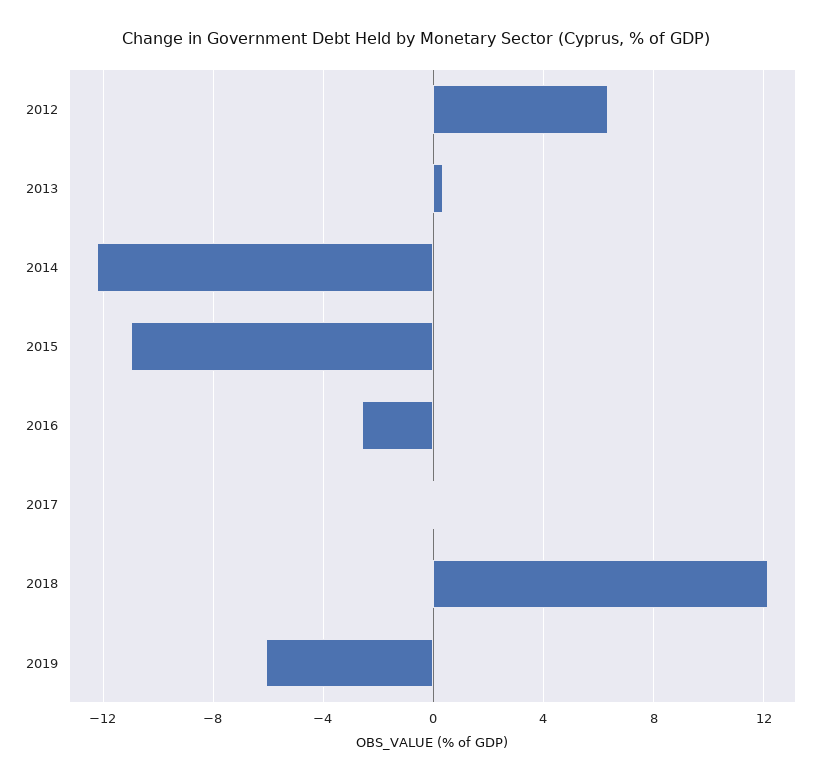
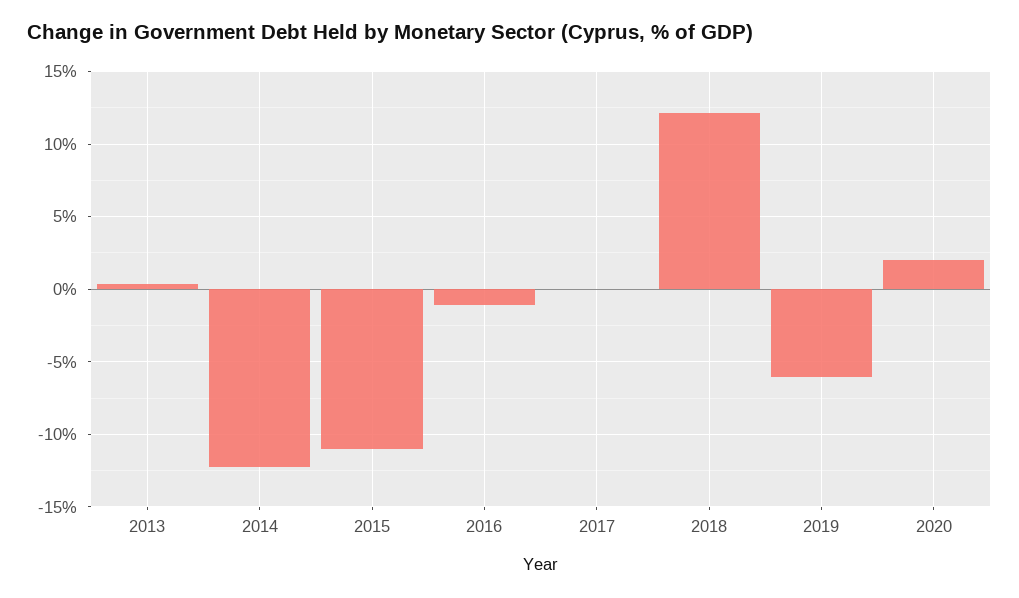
2012: 6.5 -> none
2016: -2.5 -> -1
2020: none -> 2

